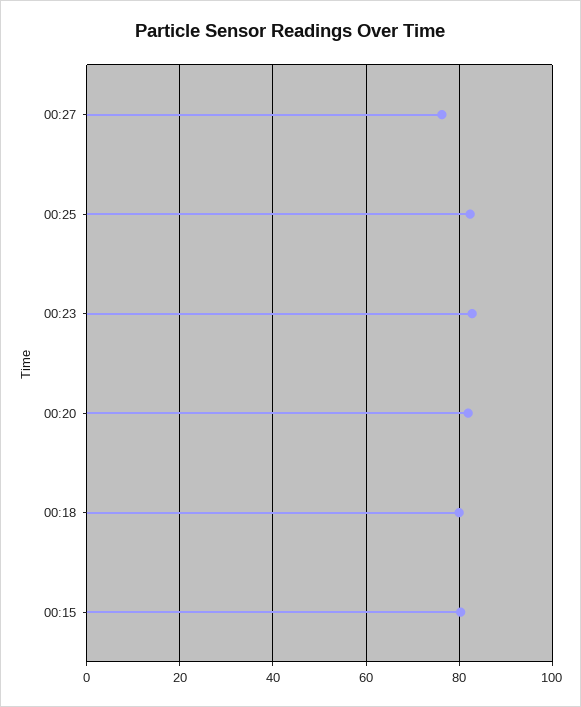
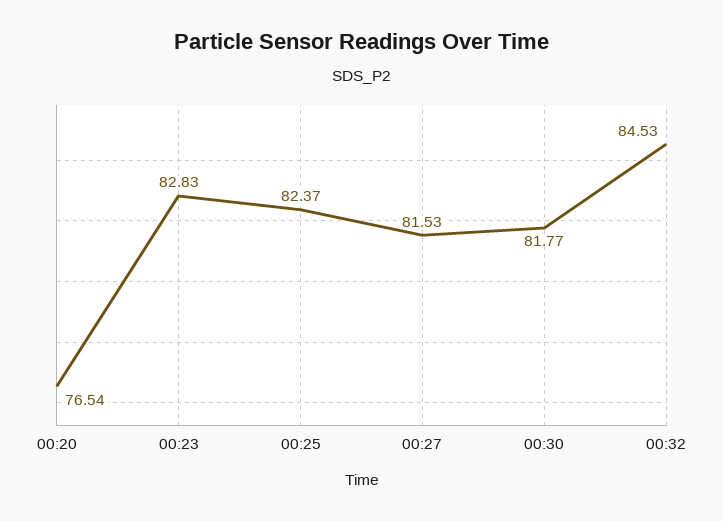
00:27: 76 -> 81.53
00:20: 82 -> 76.54
00:18: 80 -> none
00:15: 80 -> none
00:30: none -> 81.77
00:32: none -> 84.53

